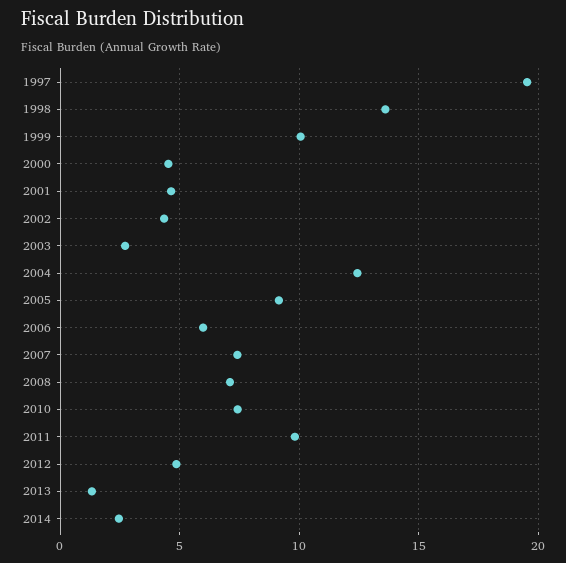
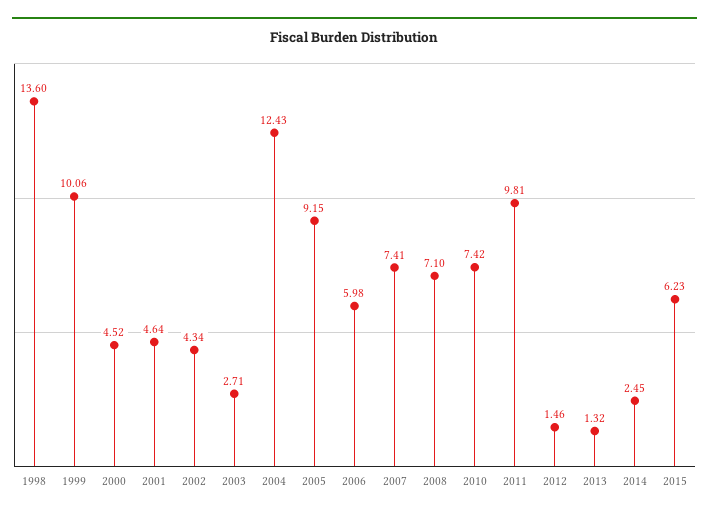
1997: 19.5 -> none
2012: 5 -> 1.46
2015: none -> 6.23

